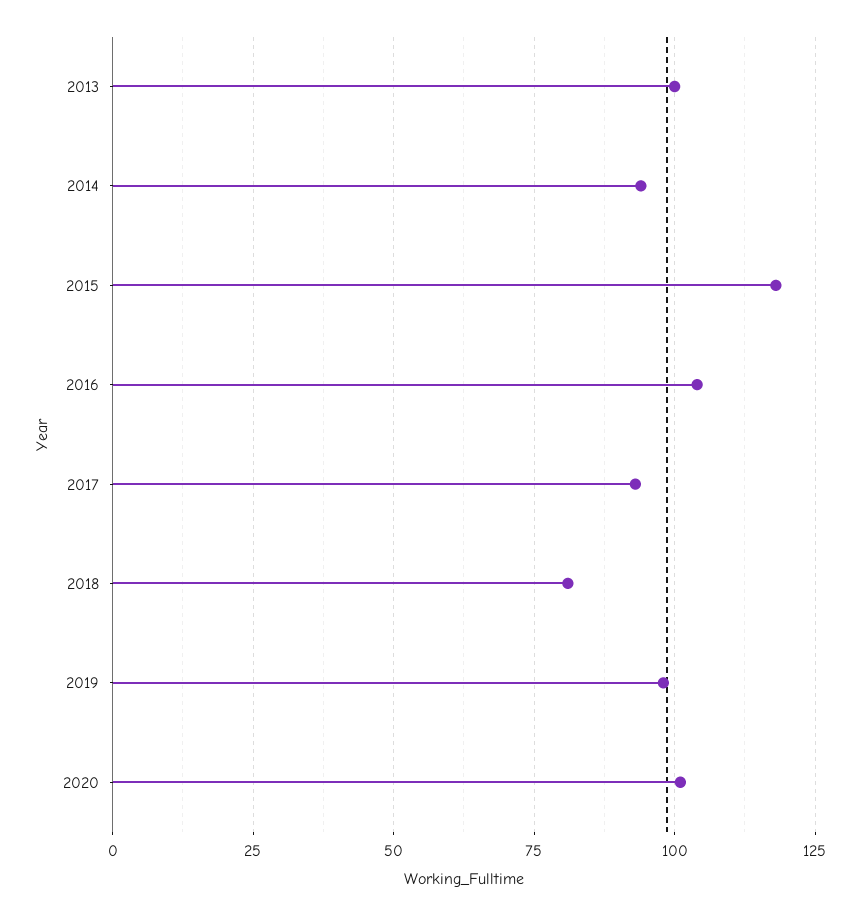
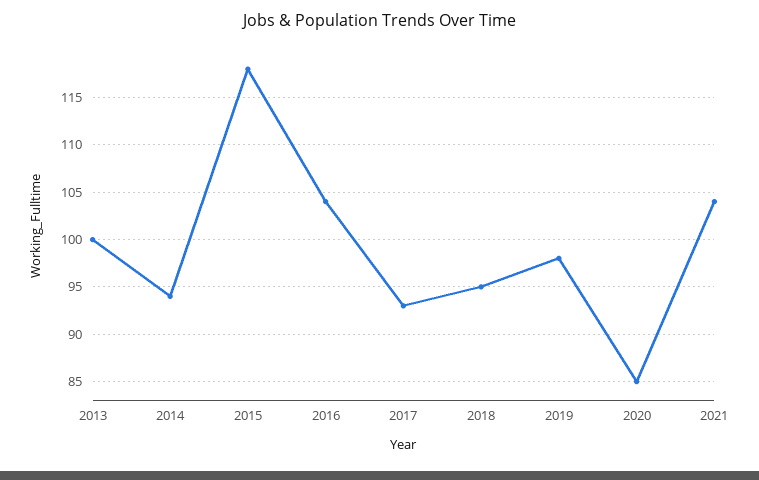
2018: 80 -> 95
2020: 100 -> 85
2021: none -> 104

